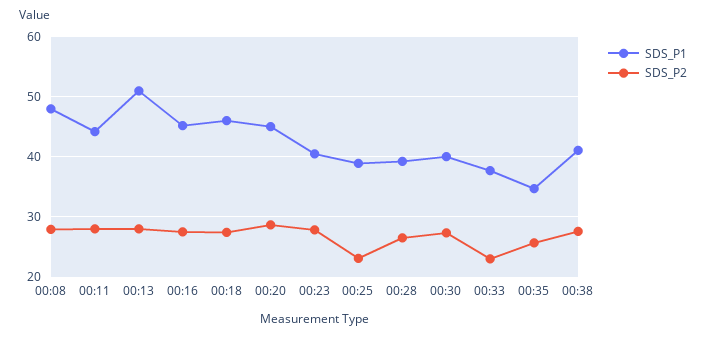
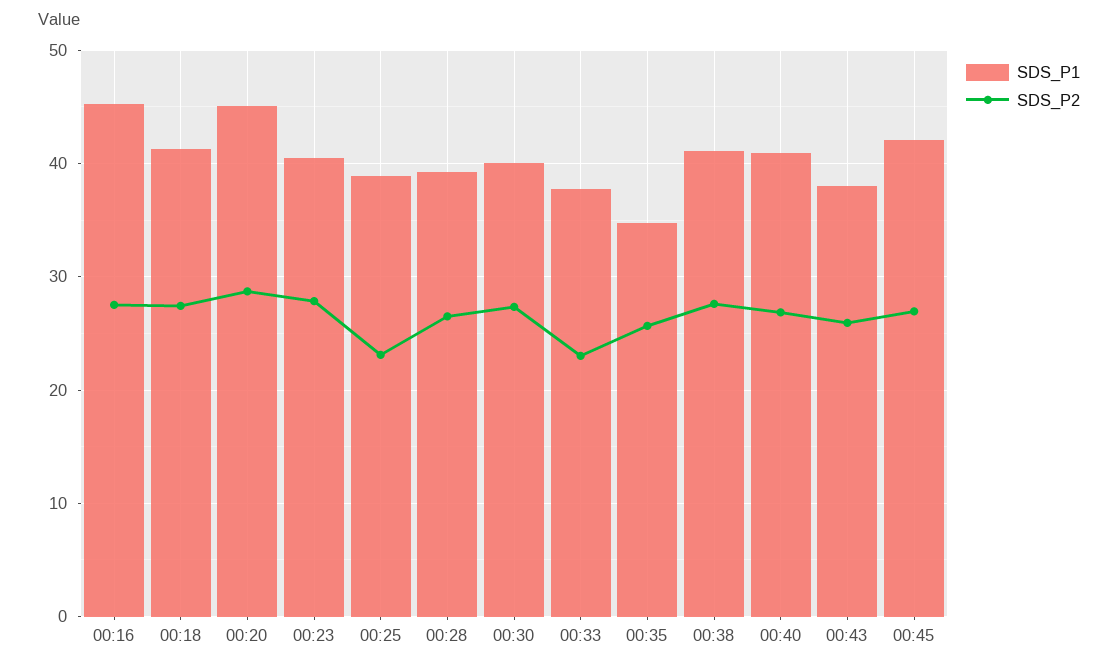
SDS_P1, 00:08: 48 -> none
SDS_P2, 00:08: 28 -> none
SDS_P1, 00:11: 44 -> none
SDS_P2, 00:11: 28 -> none
SDS_P1, 00:13: 51 -> none
SDS_P2, 00:13: 28 -> none
SDS_P1, 00:18: 46 -> 41
SDS_P1, 00:40: none -> 41
SDS_P2, 00:40: none -> 27
SDS_P1, 00:43: none -> 38
SDS_P2, 00:43: none -> 26
SDS_P1, 00:45: none -> 42
SDS_P2, 00:45: none -> 27

